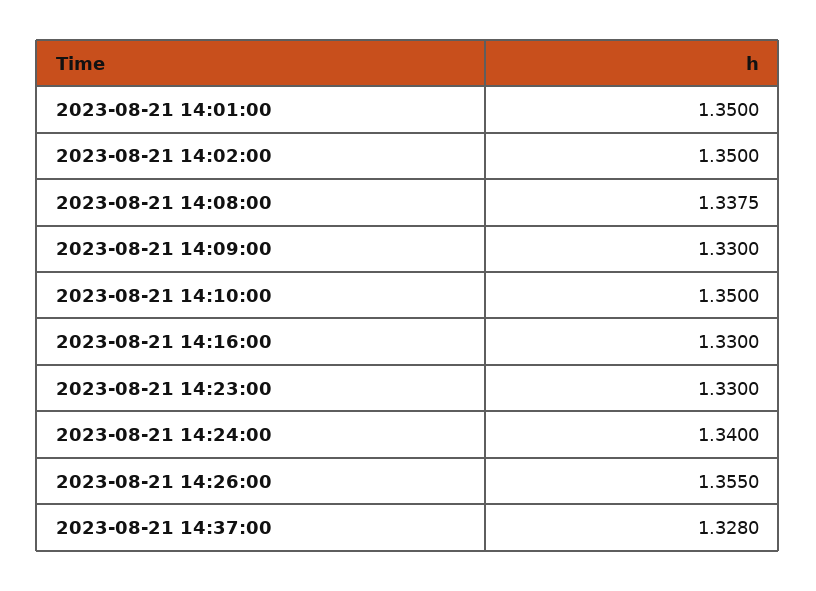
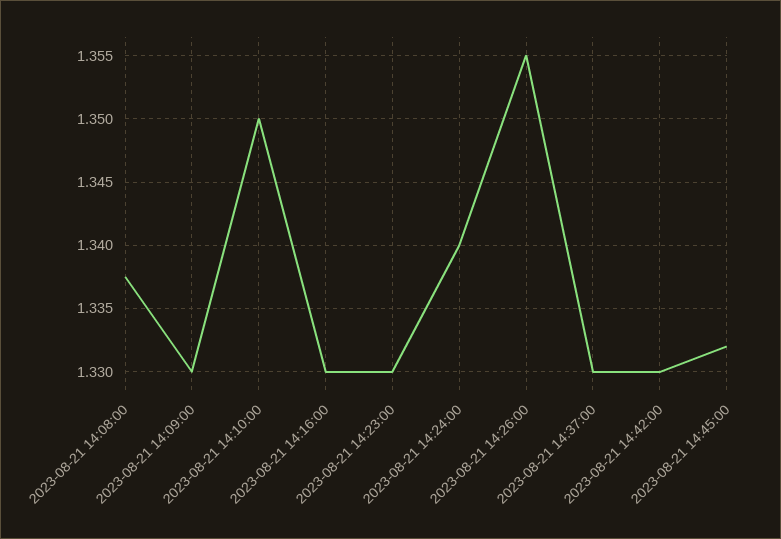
2023-08-21 14:01:00: 1.35 -> none
2023-08-21 14:02:00: 1.35 -> none
2023-08-21 14:37:00: 1.328 -> 1.33
2023-08-21 14:42:00: none -> 1.33
2023-08-21 14:45:00: none -> 1.332

